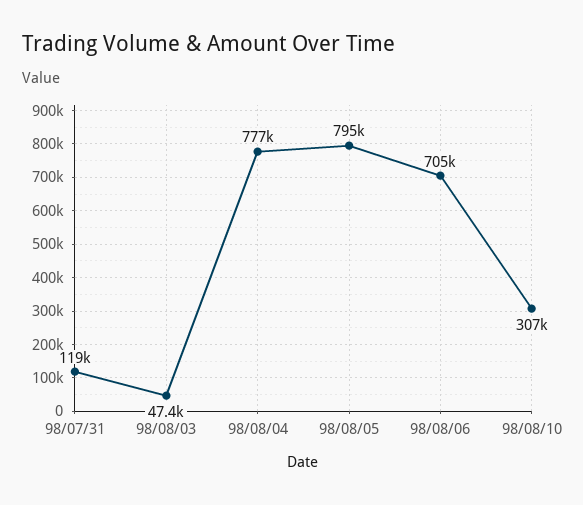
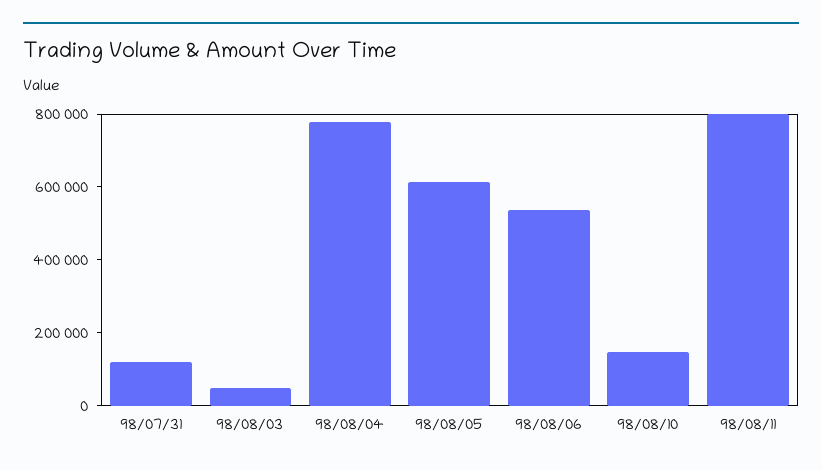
98/08/05: 795000 -> 600000
98/08/06: 705000 -> 550000
98/08/10: 307000 -> 150000
98/08/11: none -> 800000

